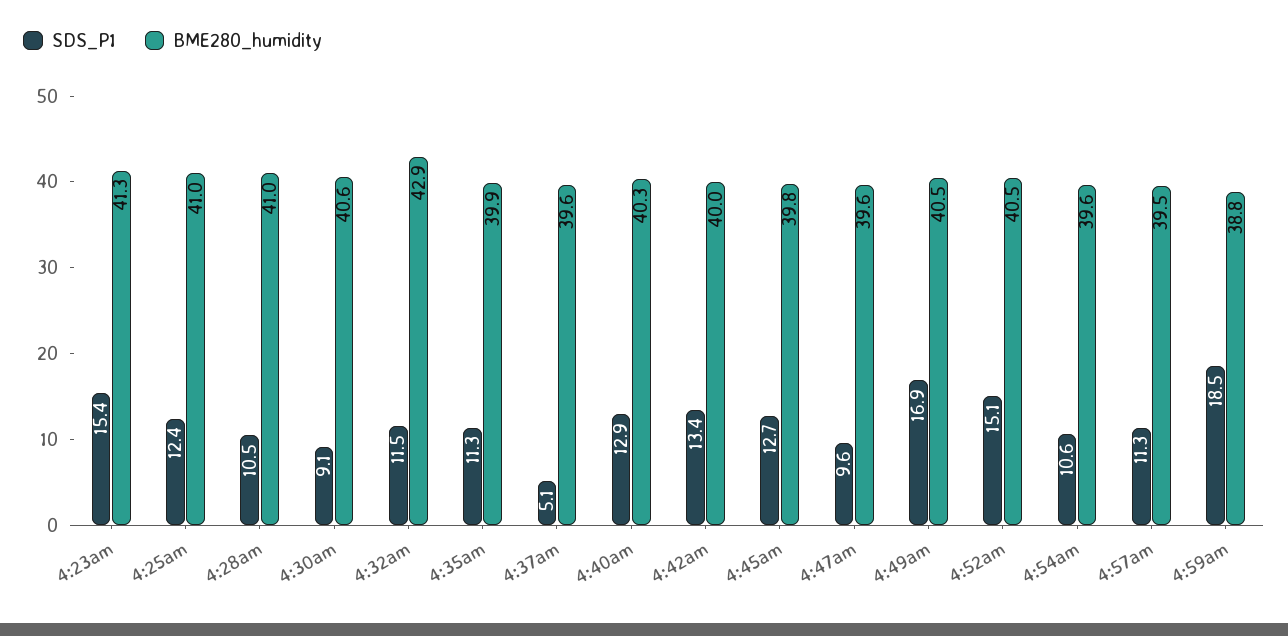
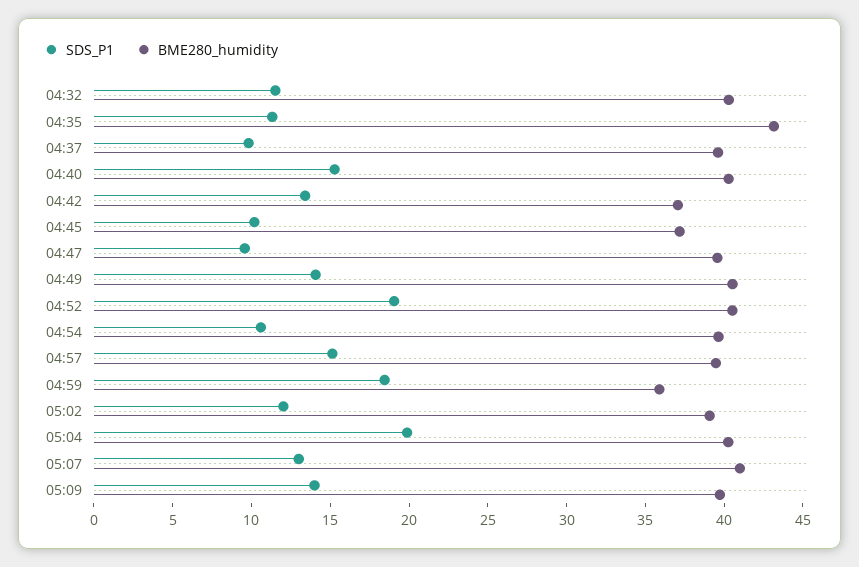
SDS_P1, 4:23am: 15.4 -> none
BME280_humidity, 4:23am: 41.3 -> none
SDS_P1, 4:25am: 12.4 -> none
BME280_humidity, 4:25am: 41 -> none
SDS_P1, 4:28am: 10.5 -> none
BME280_humidity, 4:28am: 41 -> none
SDS_P1, 4:30am: 9.1 -> none
BME280_humidity, 4:30am: 40.6 -> none
BME280_humidity, 4:32am: 42.9 -> 40
BME280_humidity, 4:35am: 39.9 -> 43
SDS_P1, 4:37am: 5.1 -> 10
SDS_P1, 4:40am: 12.9 -> 15
BME280_humidity, 4:42am: 40 -> 37
SDS_P1, 4:45am: 12.7 -> 10
BME280_humidity, 4:45am: 39.8 -> 37
SDS_P1, 4:49am: 16.9 -> 14
SDS_P1, 4:52am: 15.1 -> 19
SDS_P1, 4:57am: 11.3 -> 15
BME280_humidity, 4:59am: 38.8 -> 36
SDS_P1, 05:02: none -> 12
BME280_humidity, 05:02: none -> 39
SDS_P1, 05:04: none -> 20
BME280_humidity, 05:04: none -> 40
SDS_P1, 05:07: none -> 13
BME280_humidity, 05:07: none -> 41
SDS_P1, 05:09: none -> 14
BME280_humidity, 05:09: none -> 40

